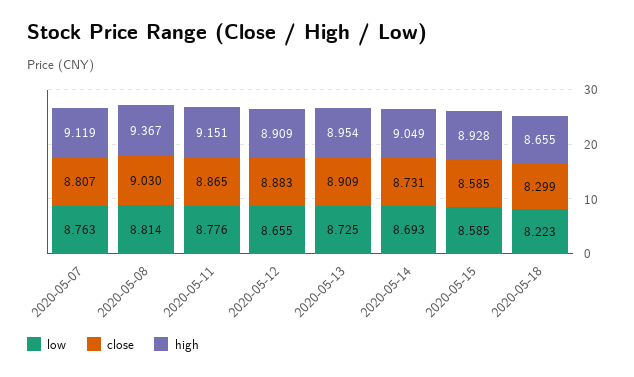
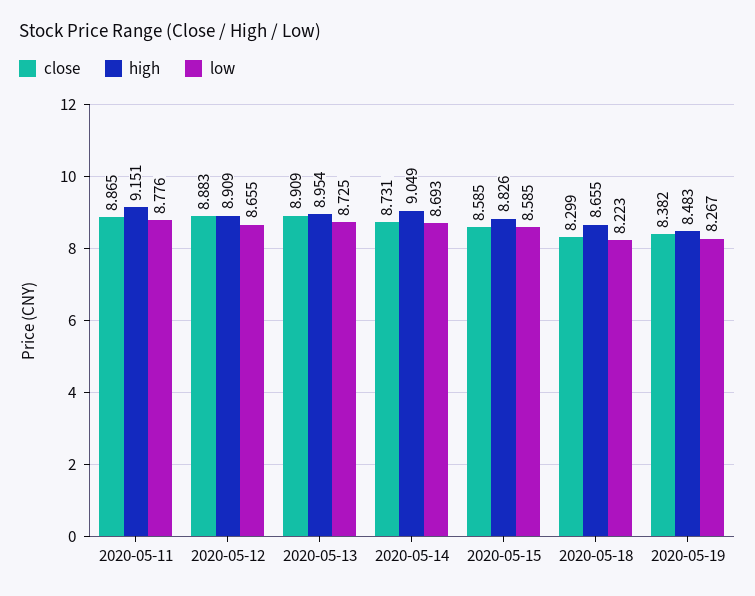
low, 2020-05-07: 8.763 -> none
close, 2020-05-07: 8.807 -> none
high, 2020-05-07: 9.119 -> none
low, 2020-05-08: 8.814 -> none
close, 2020-05-08: 9.03 -> none
high, 2020-05-08: 9.367 -> none
high, 2020-05-15: 8.928 -> 8.826
close, 2020-05-19: none -> 8.382
high, 2020-05-19: none -> 8.483
low, 2020-05-19: none -> 8.267

